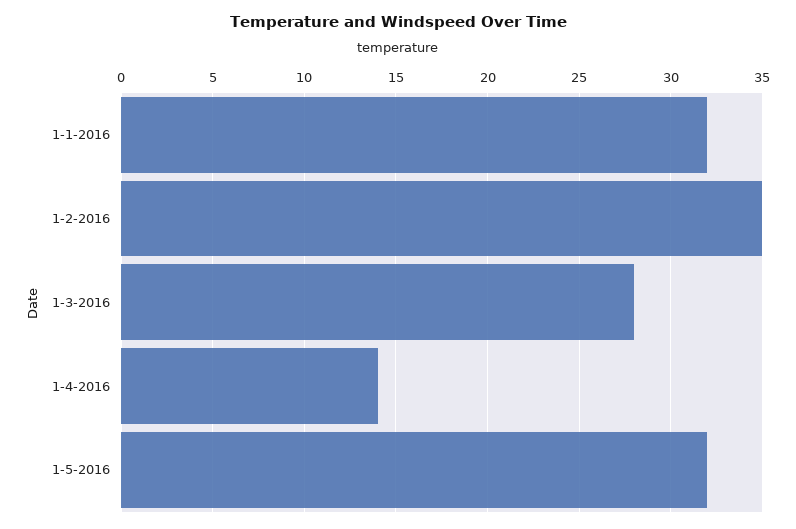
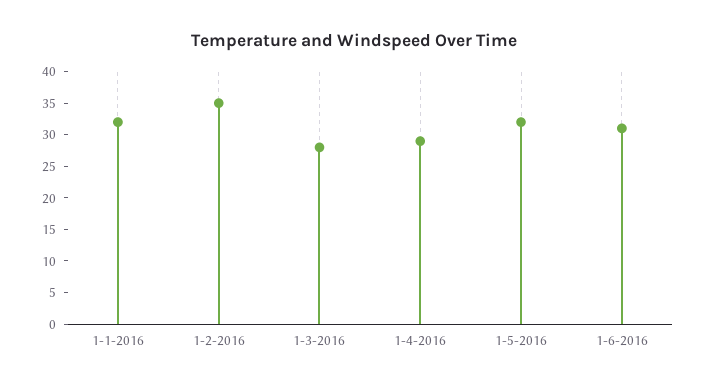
1-4-2016: 14 -> 30
1-6-2016: none -> 30

